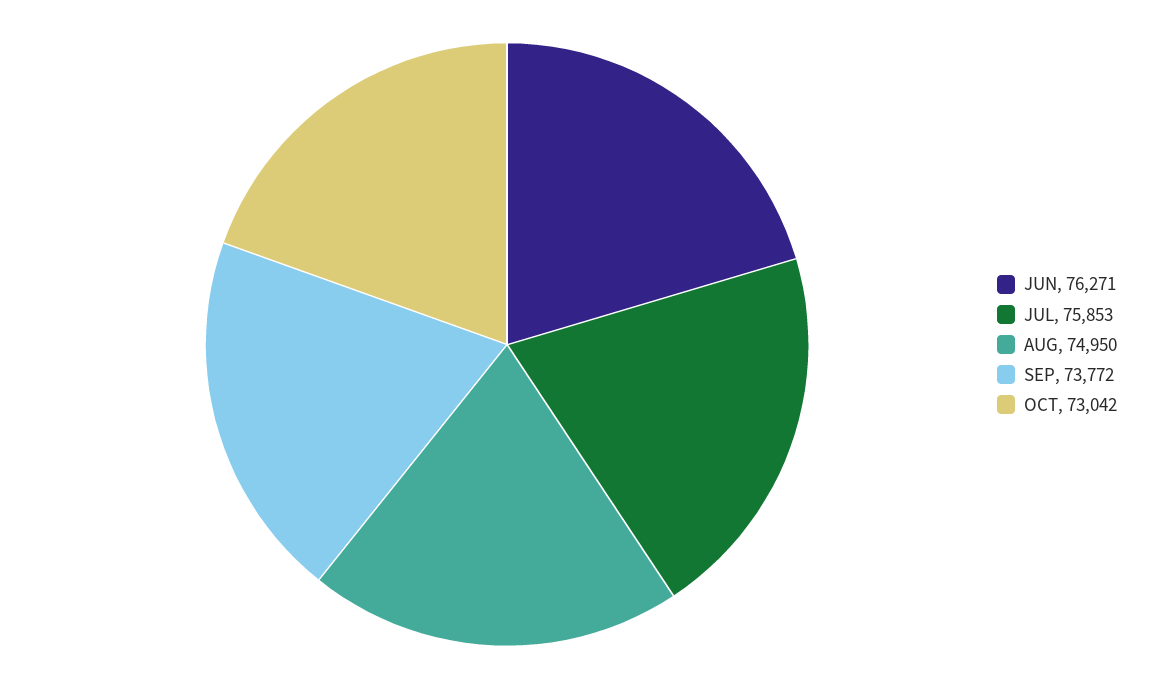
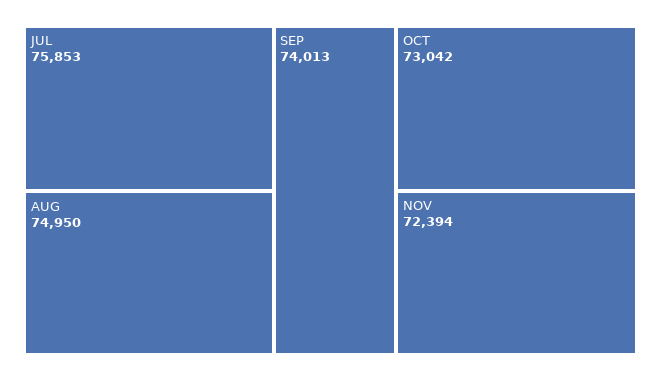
JUN: 76271 -> none
SEP: 73772 -> 74013
NOV: none -> 72394

